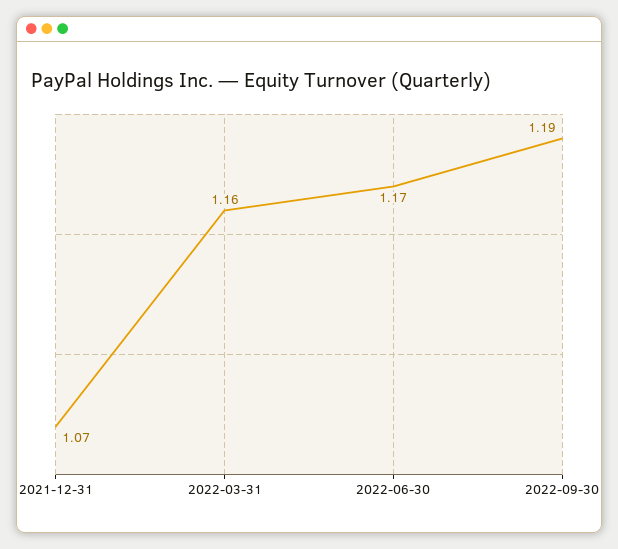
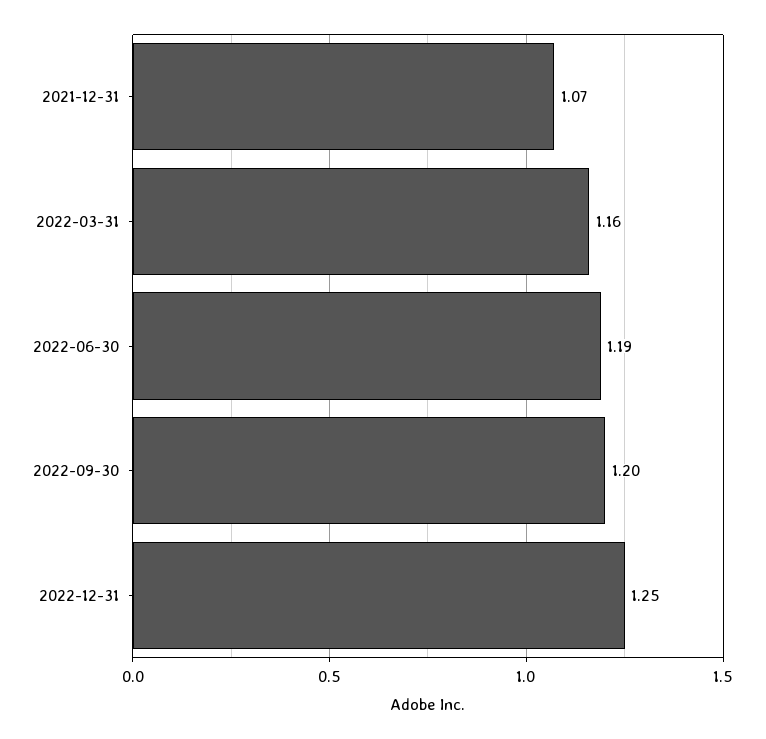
2022-06-30: 1.17 -> 1.19
2022-09-30: 1.19 -> 1.2
2022-12-31: none -> 1.25

